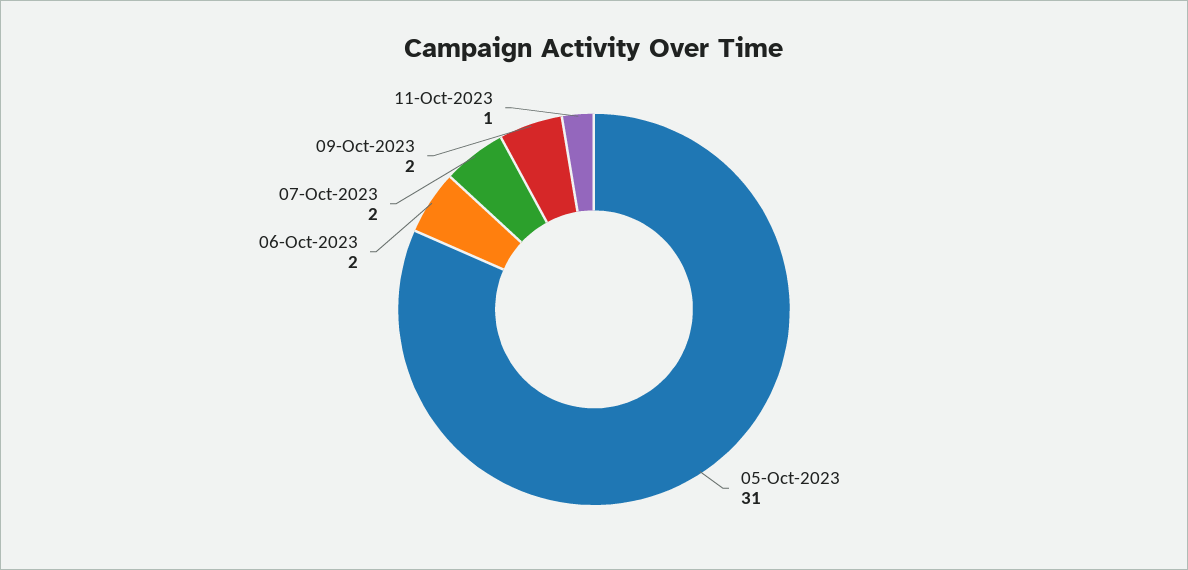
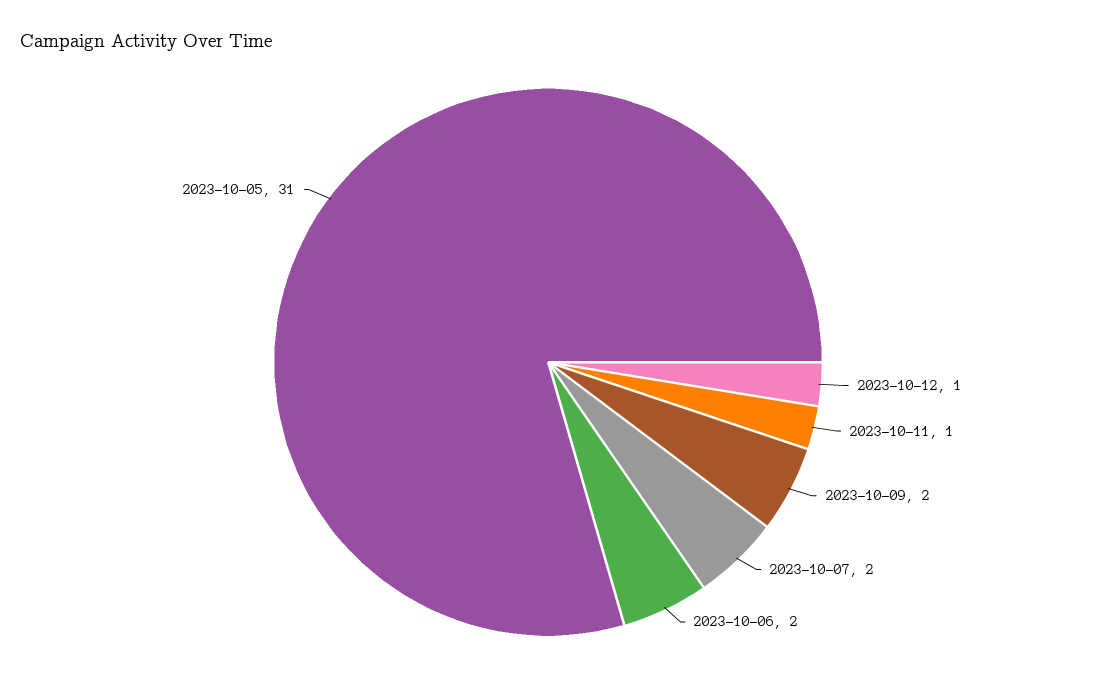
2023-10-12: none -> 1

